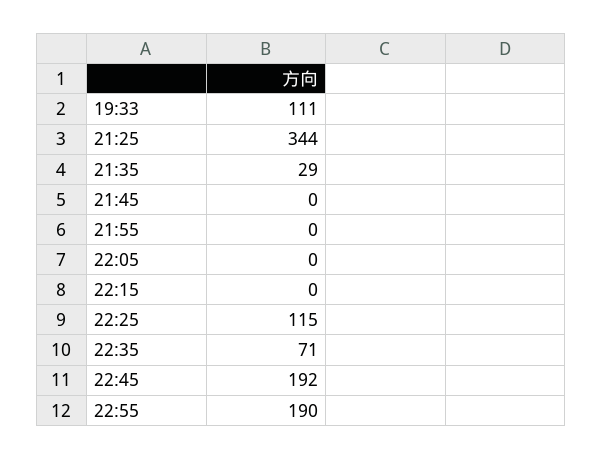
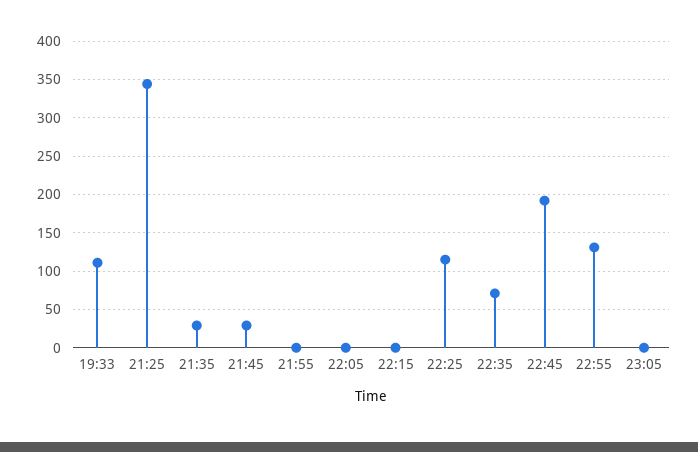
21:45: 0 -> 30
22:55: 190 -> 130
23:05: none -> 0

